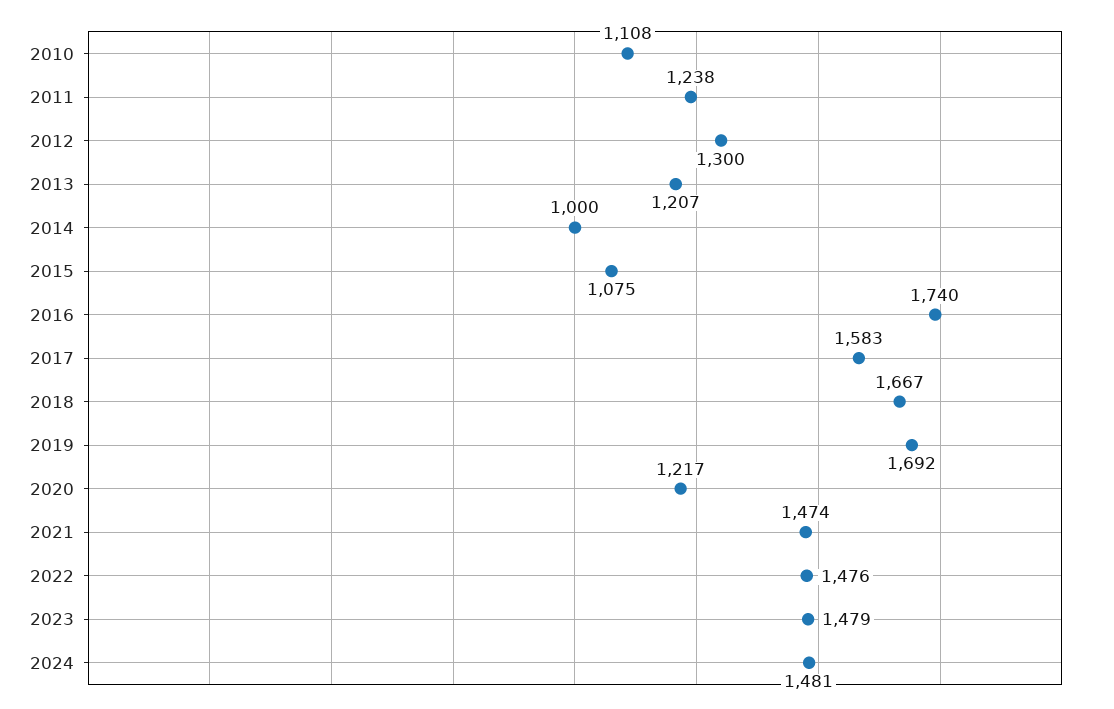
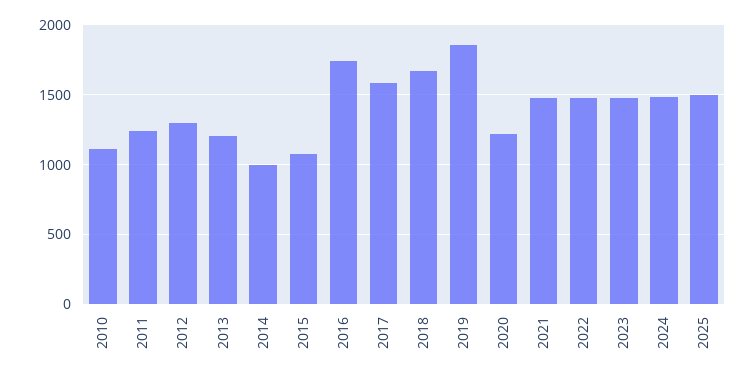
2019: 1692 -> 1850
2025: none -> 1500

